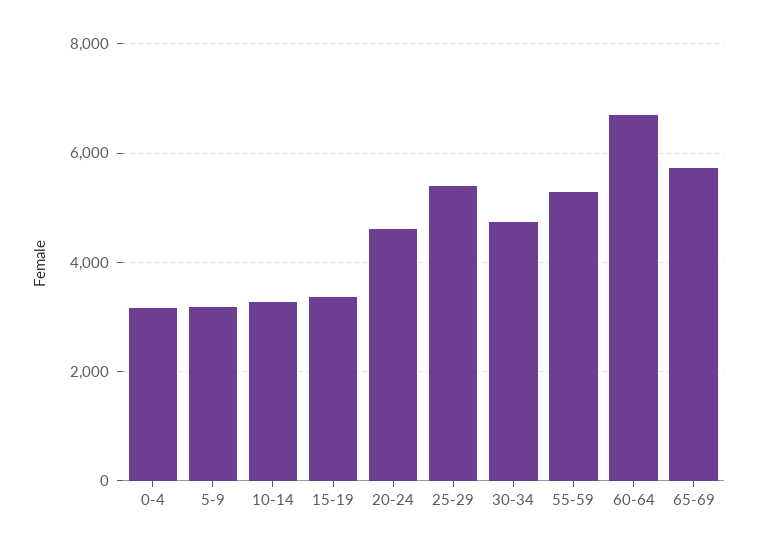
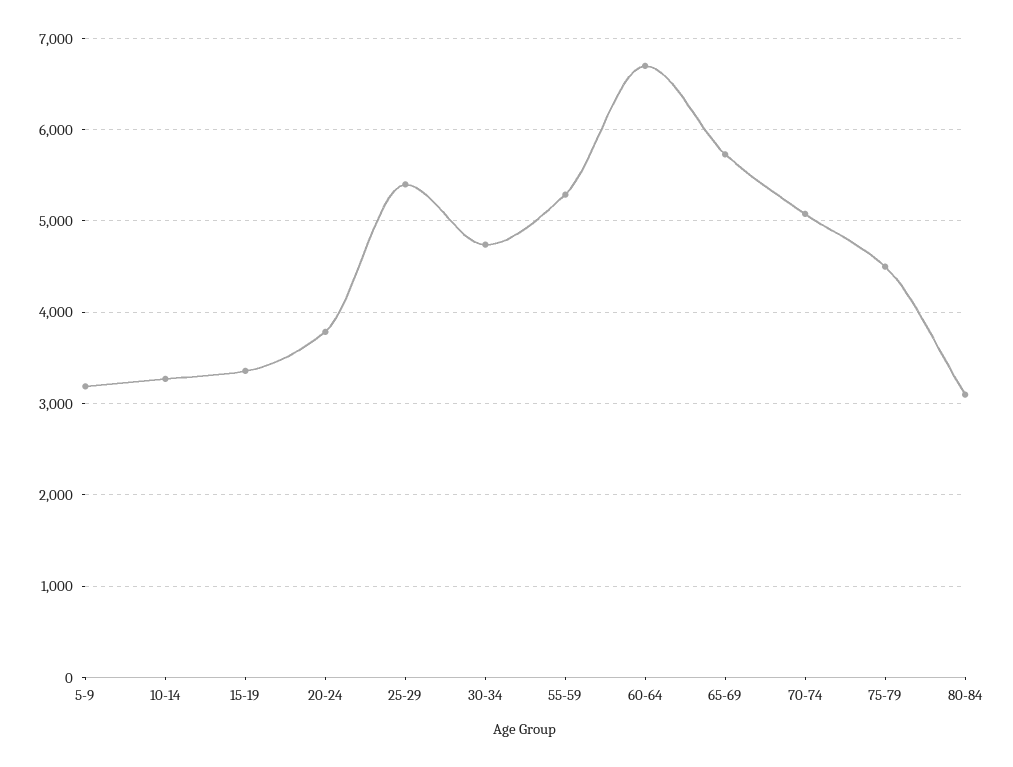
0-4: 3200 -> none
20-24: 4600 -> 3800
70-74: none -> 5100
75-79: none -> 4500
80-84: none -> 3100

